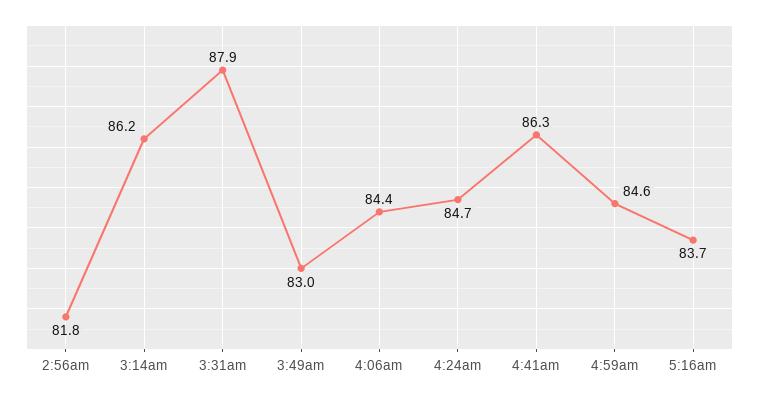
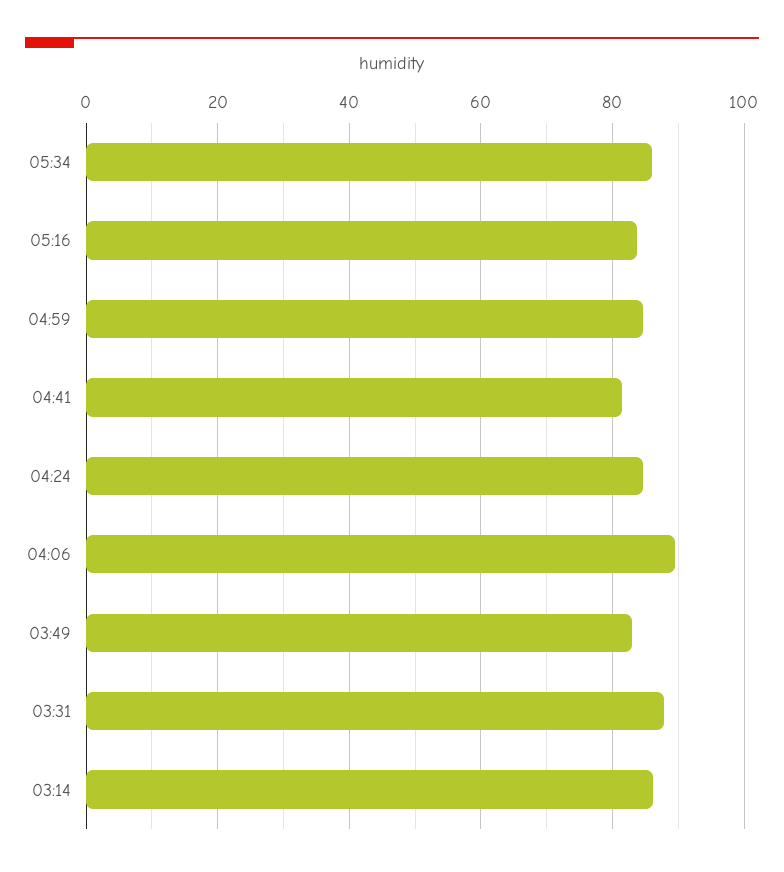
2:56am: 81.8 -> none
4:06am: 84.4 -> 90
4:41am: 86.3 -> 82
05:34: none -> 86

